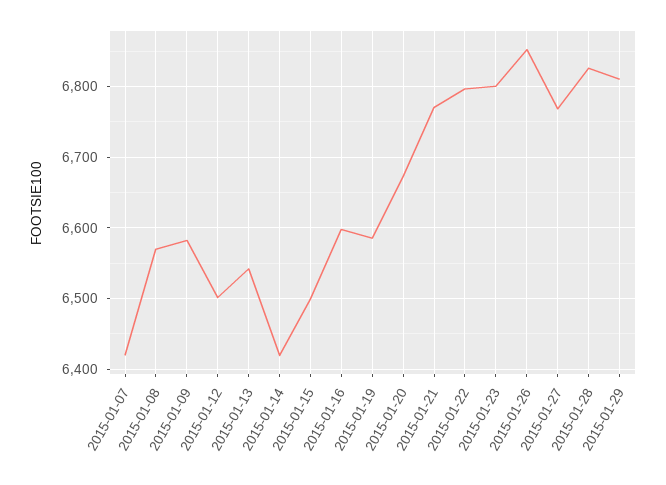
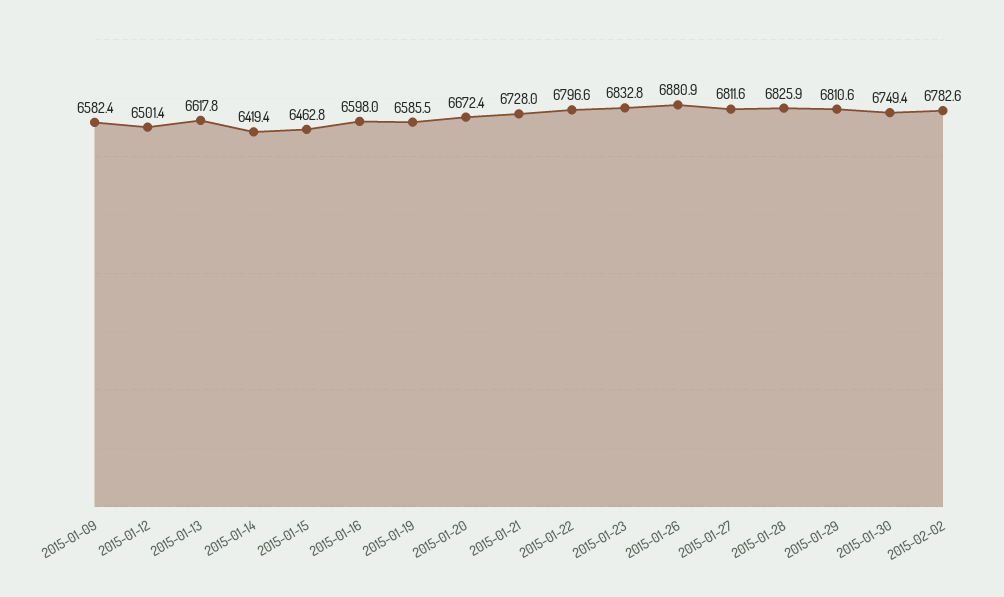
2015-01-07: 6420 -> none
2015-01-08: 6570 -> none
2015-01-13: 6540 -> 6617.8
2015-01-15: 6500 -> 6462.8
2015-01-21: 6770 -> 6728
2015-01-23: 6800 -> 6832.8
2015-01-26: 6850 -> 6880.9
2015-01-27: 6770 -> 6811.6
2015-01-30: none -> 6749.4
2015-02-02: none -> 6782.6

